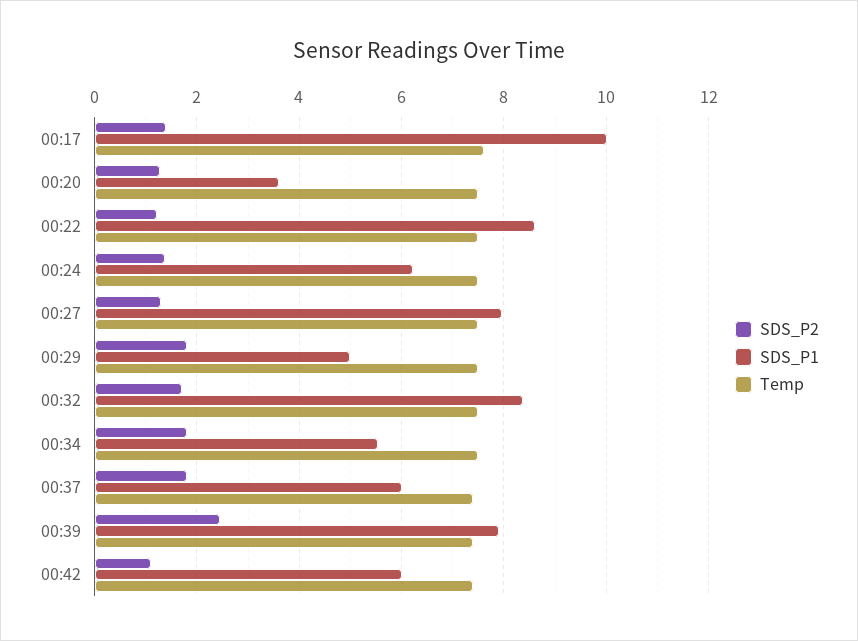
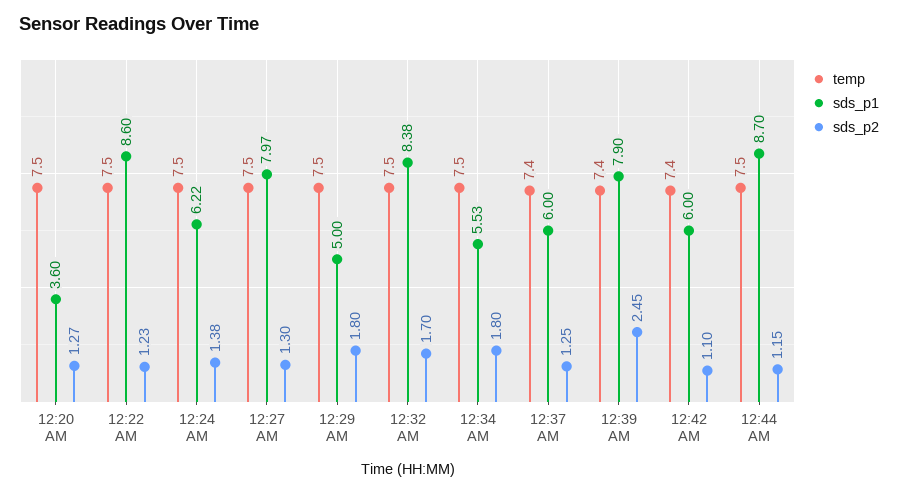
SDS_P2, 00:17: 1.4 -> none
SDS_P1, 00:17: 10 -> none
Temp, 00:17: 7.6 -> none
SDS_P2, 00:37: 1.8 -> 1.25
Temp, 12:44 AM: none -> 7.5
SDS_P1, 12:44 AM: none -> 8.7
SDS_P2, 12:44 AM: none -> 1.15

